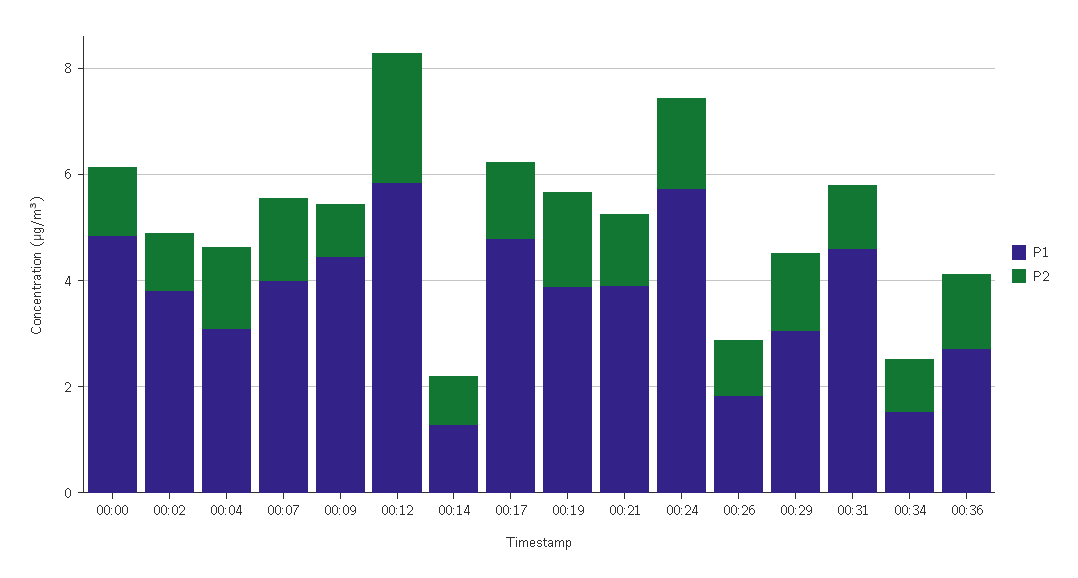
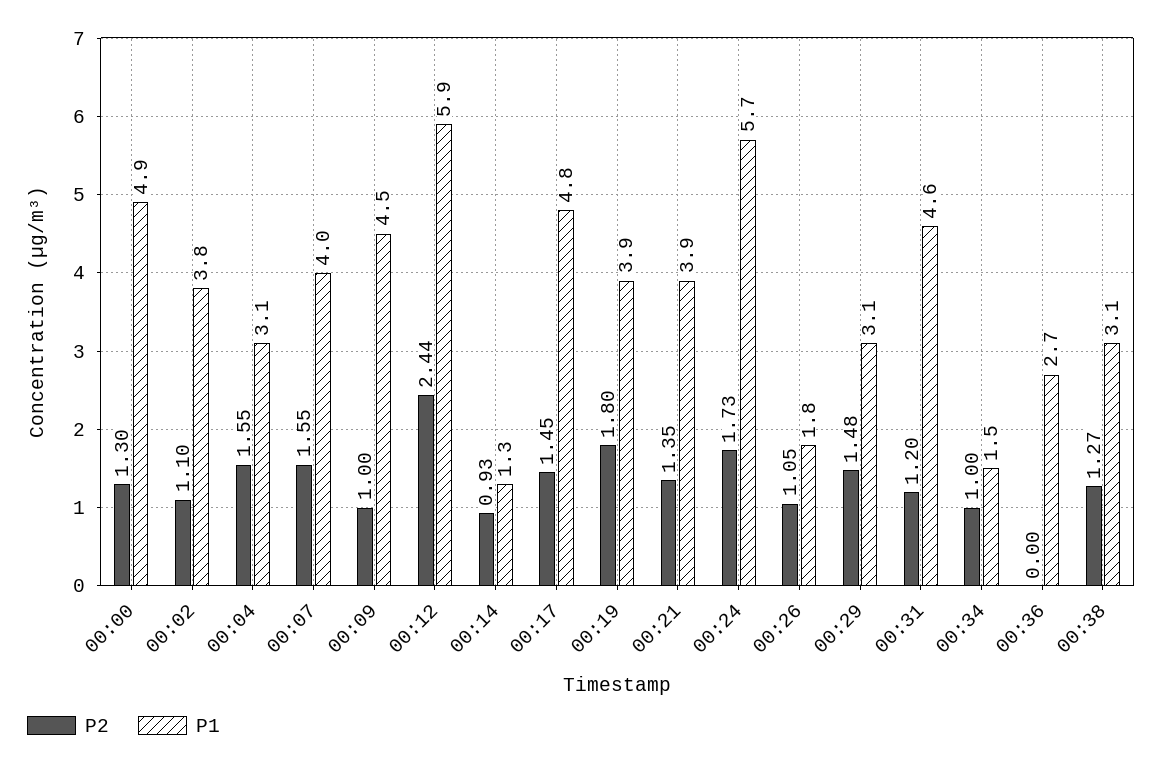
P2, 00:36: 1.5 -> 0
P2, 00:38: none -> 1.27
P1, 00:38: none -> 3.1

